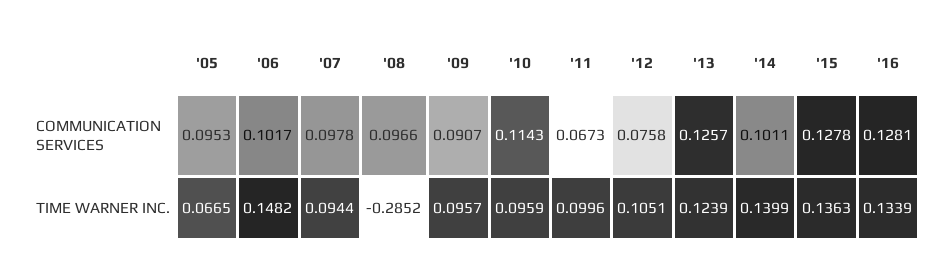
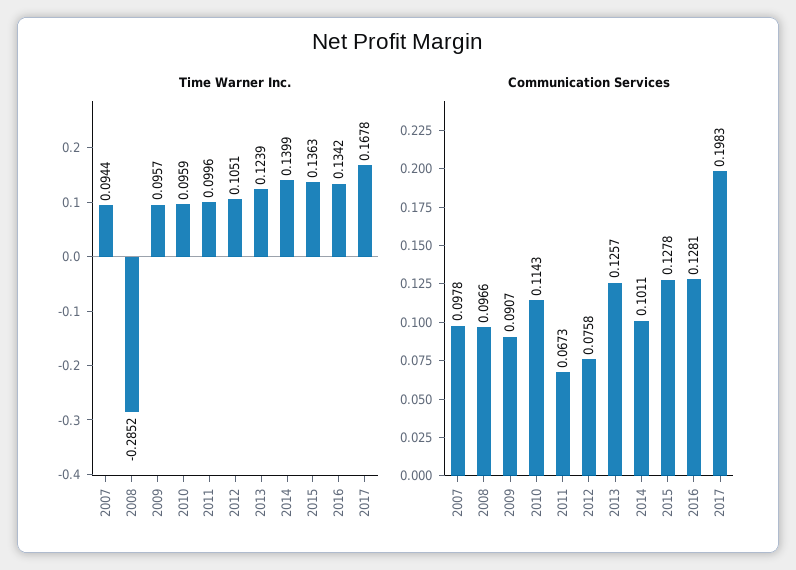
COMMUNICATION SERVICES, '05: 0.0953 -> none
COMMUNICATION SERVICES, '06: 0.1017 -> none
TIME WARNER INC., '05: 0.0665 -> none
TIME WARNER INC., '06: 0.1482 -> none
TIME WARNER INC., '16: 0.1339 -> 0.1342
TIME WARNER INC., 2017: none -> 0.1678
COMMUNICATION SERVICES, 2017: none -> 0.1983

